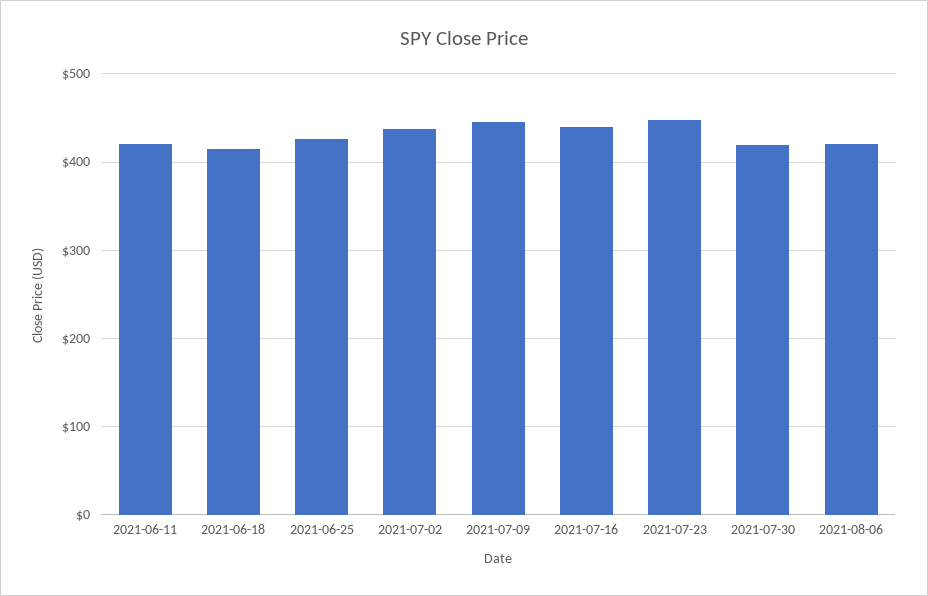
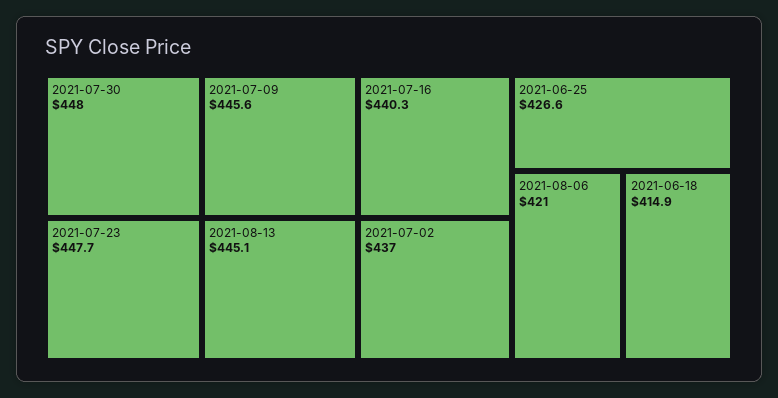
2021-06-11: 420 -> none
2021-07-30: 420 -> 448
2021-08-13: none -> 445.1

